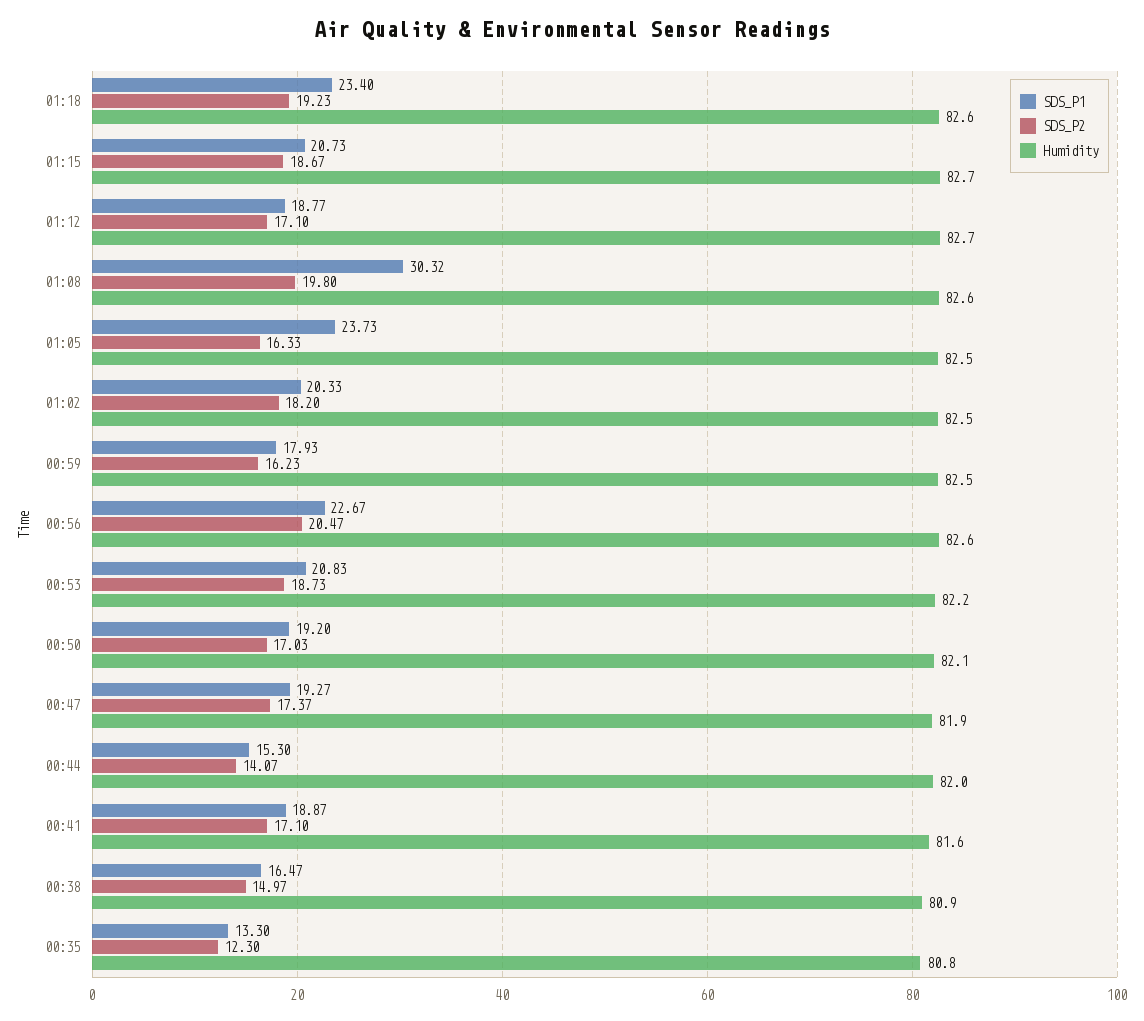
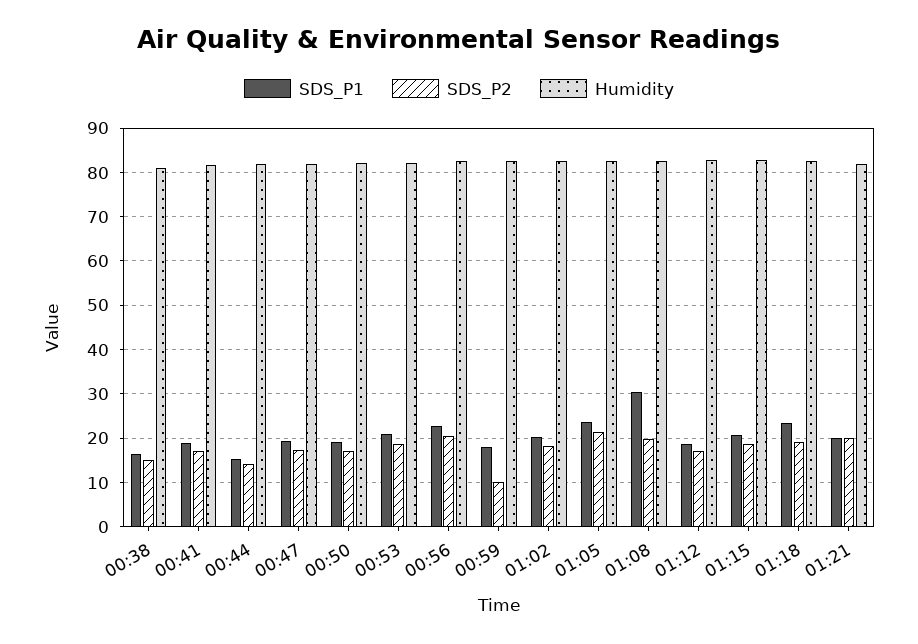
SDS_P2, 01:05: 16.33 -> 22
SDS_P2, 00:59: 16.23 -> 10
SDS_P1, 00:35: 13.3 -> none
SDS_P2, 00:35: 12.3 -> none
Humidity, 00:35: 80.8 -> none
SDS_P1, 01:21: none -> 20
SDS_P2, 01:21: none -> 20
Humidity, 01:21: none -> 82

